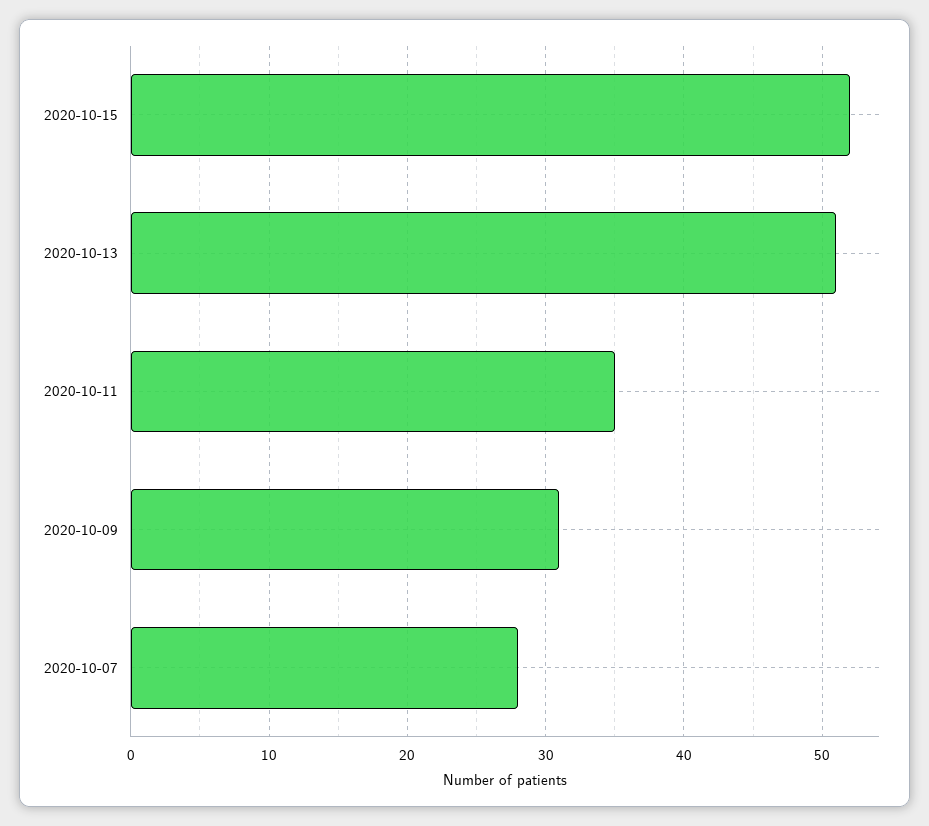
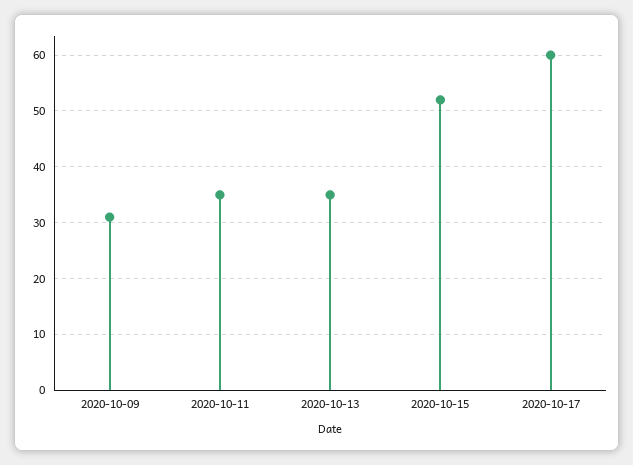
2020-10-13: 51 -> 35
2020-10-07: 28 -> none
2020-10-17: none -> 60

